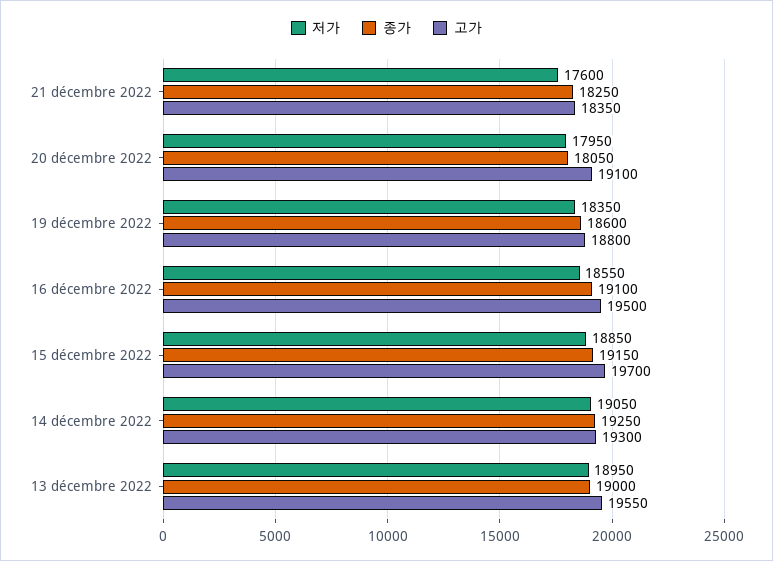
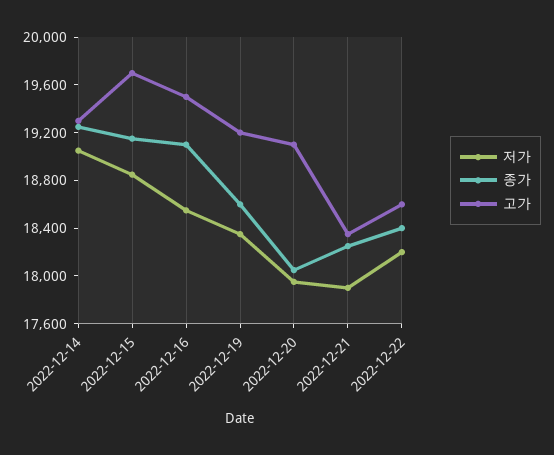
저가, 21 décembre 2022: 17600 -> 17900
고가, 19 décembre 2022: 18800 -> 19200
저가, 13 décembre 2022: 18950 -> none
종가, 13 décembre 2022: 19000 -> none
고가, 13 décembre 2022: 19550 -> none
저가, 2022-12-22: none -> 18200
종가, 2022-12-22: none -> 18400
고가, 2022-12-22: none -> 18600

